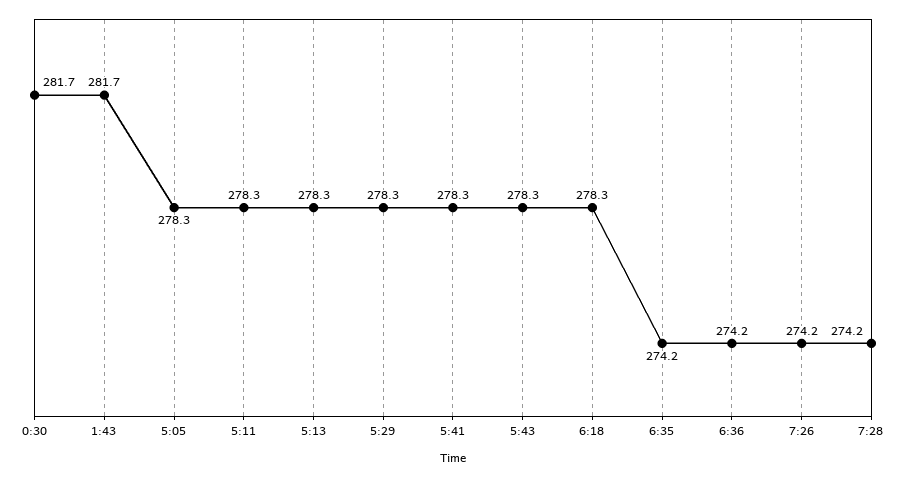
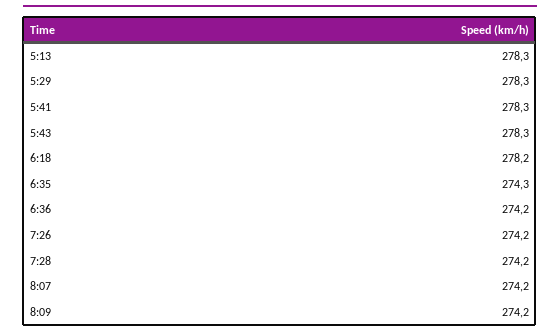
0:30: 281.7 -> none
1:43: 281.7 -> none
5:05: 278.3 -> none
5:11: 278.3 -> none
6:18: 278.3 -> 278.2
6:35: 274.2 -> 274.3
8:07: none -> 274.2
8:09: none -> 274.2

